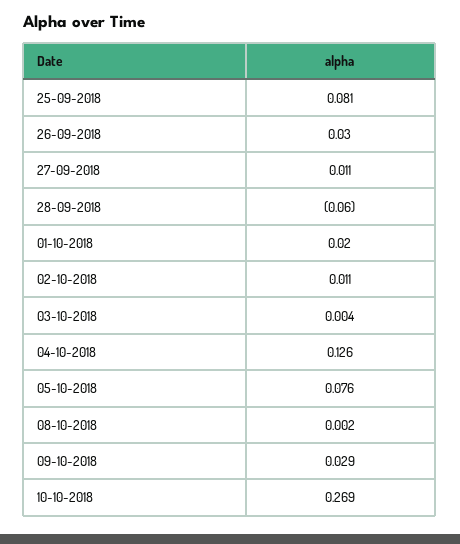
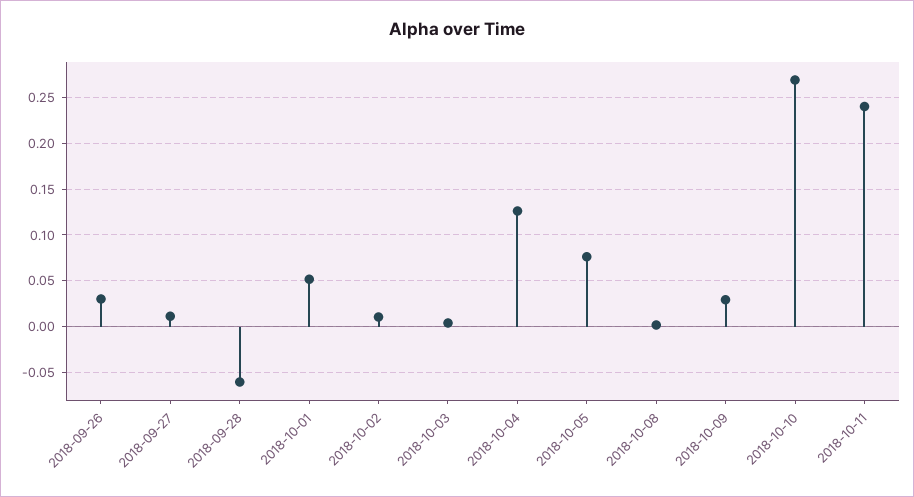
25-09-2018: 0.081 -> none
01-10-2018: 0.02 -> 0.05
2018-10-11: none -> 0.24

